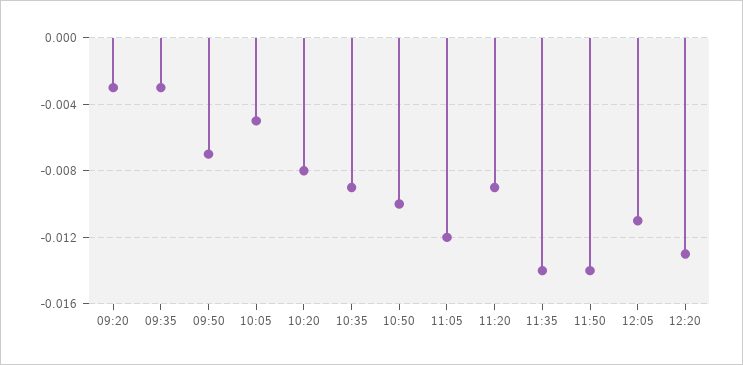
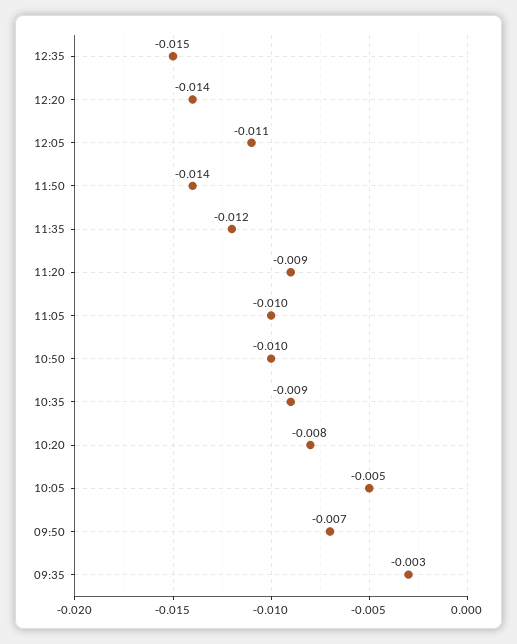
09:20: -0.003 -> none
11:05: -0.012 -> -0.01
11:35: -0.014 -> -0.012
12:20: -0.013 -> -0.014
12:35: none -> -0.015

